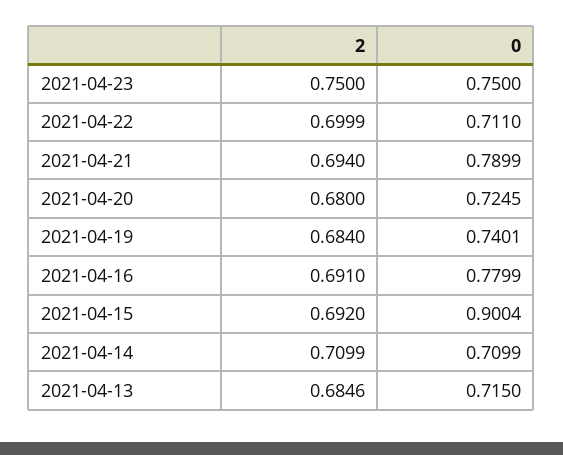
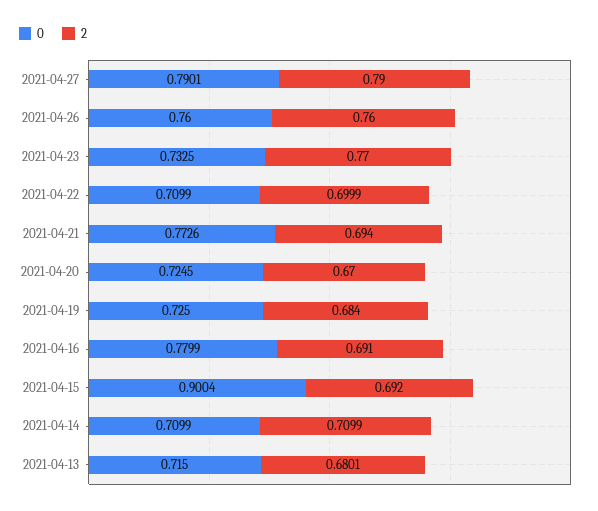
2, 2021-04-23: 0.75 -> 0.77
0, 2021-04-23: 0.75 -> 0.7325
0, 2021-04-22: 0.711 -> 0.7099
0, 2021-04-21: 0.7899 -> 0.7726
2, 2021-04-20: 0.68 -> 0.67
0, 2021-04-19: 0.7401 -> 0.725
2, 2021-04-13: 0.6846 -> 0.6801
0, 2021-04-27: none -> 0.7901
2, 2021-04-27: none -> 0.79
0, 2021-04-26: none -> 0.76
2, 2021-04-26: none -> 0.76

